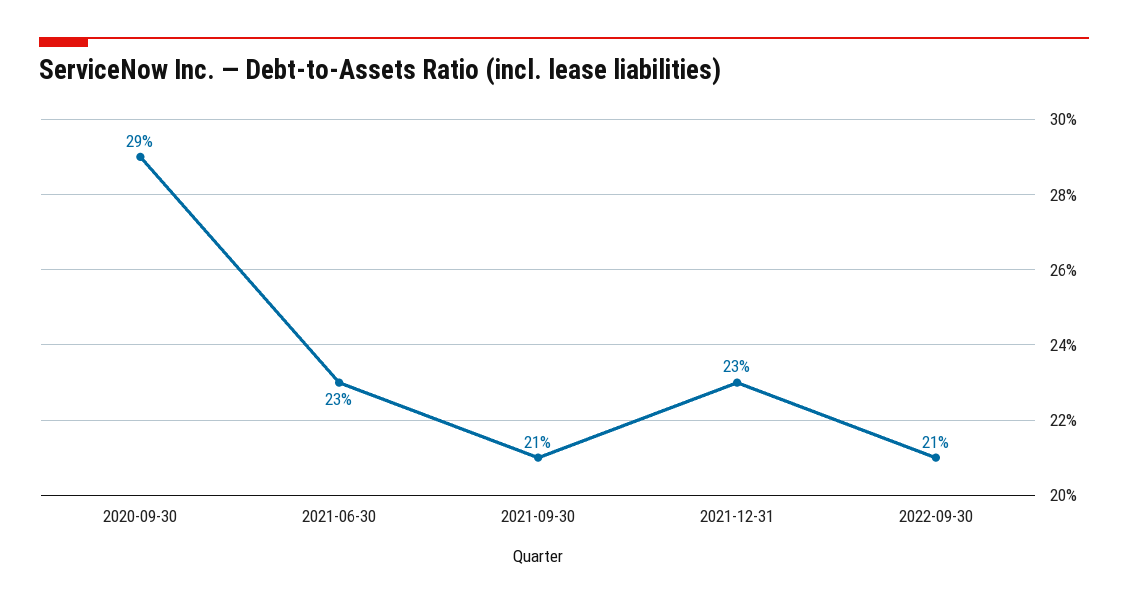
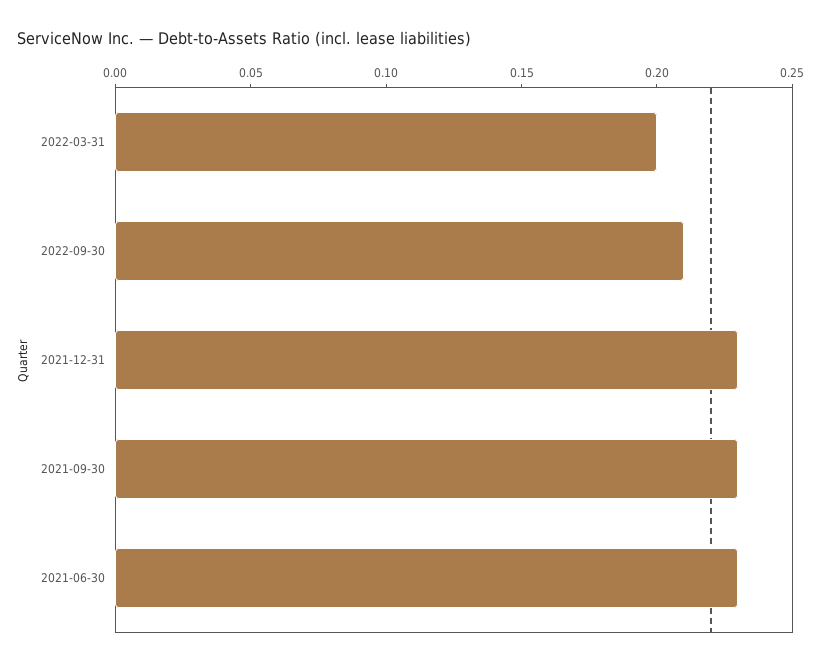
2020-09-30: 0.29 -> none
2021-09-30: 0.21 -> 0.23
2022-03-31: none -> 0.2

